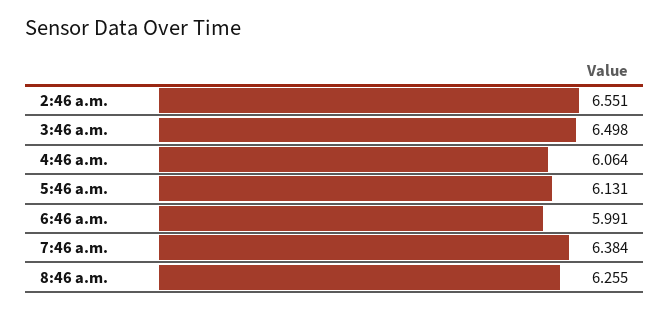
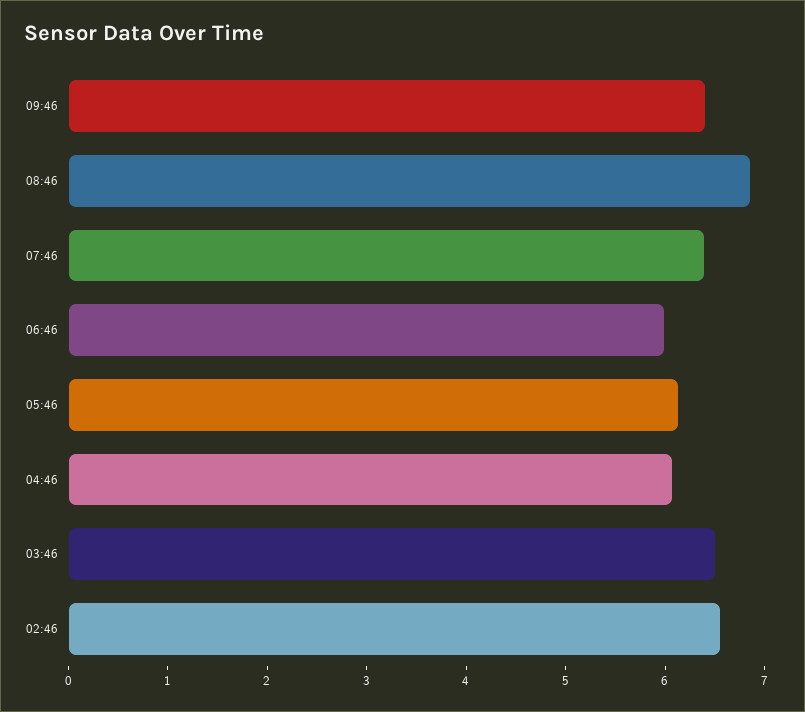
8:46 a.m.: 6.255 -> 6.8
09:46: none -> 6.4

